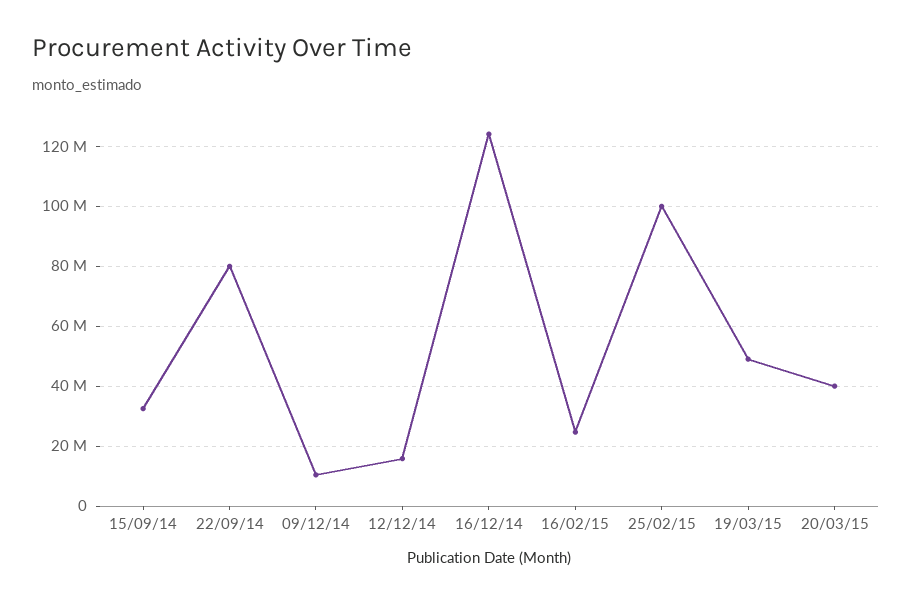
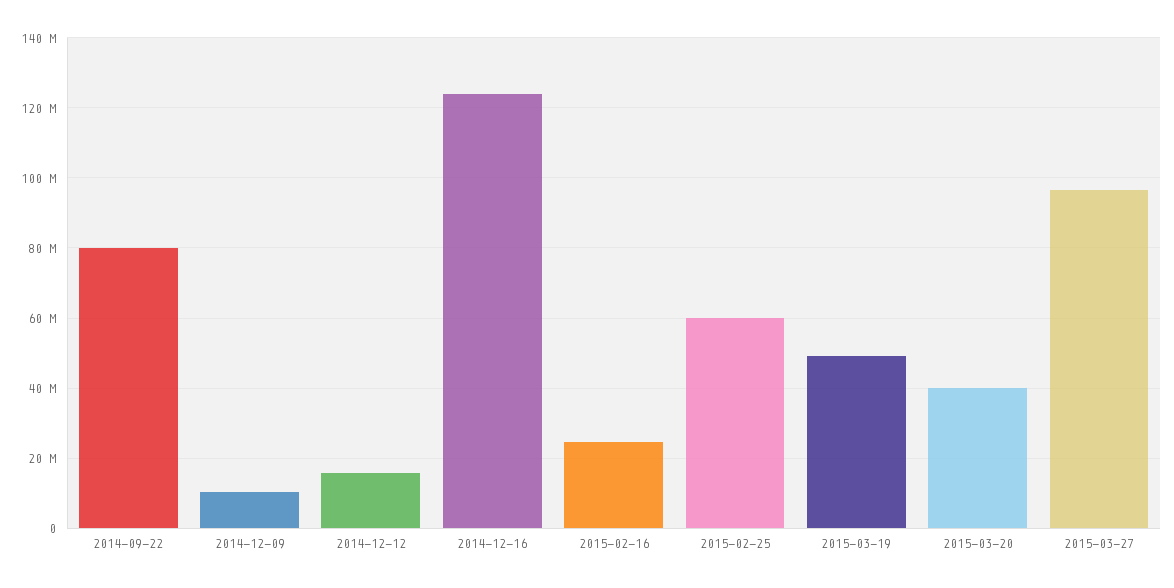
15/09/14: 32500000 -> none
25/02/15: 100000000 -> 60000000
2015-03-27: none -> 96000000

